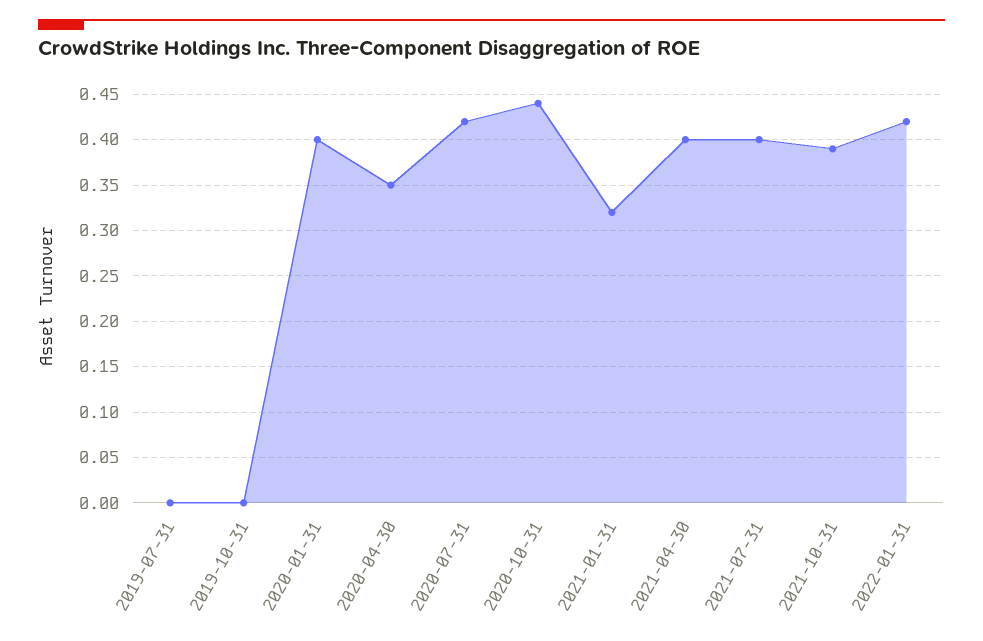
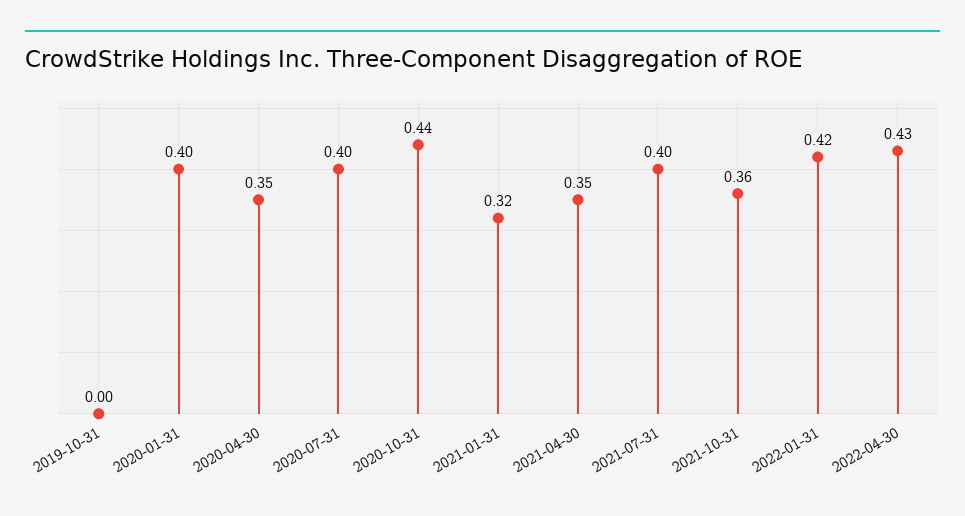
2019-07-31: 0 -> none
2020-07-31: 0.42 -> 0.4
2021-04-30: 0.4 -> 0.35
2021-10-31: 0.39 -> 0.36
2022-04-30: none -> 0.43

